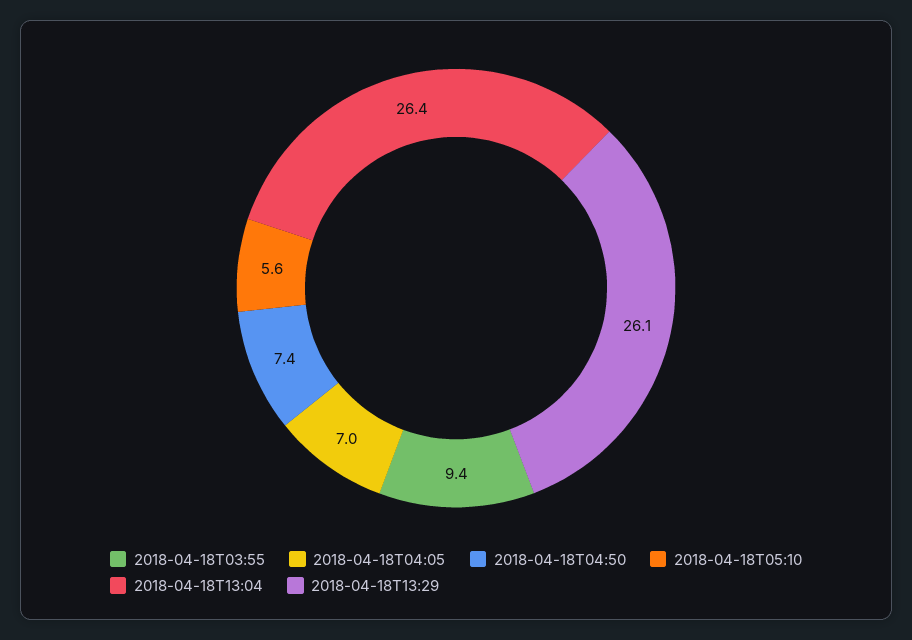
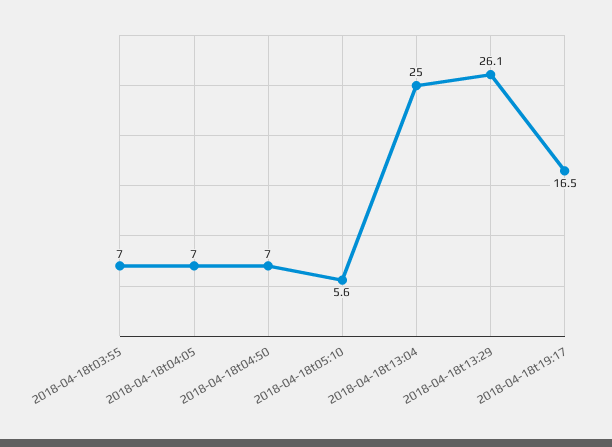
2018-04-18T03:55: 9.4 -> 7
2018-04-18T04:50: 7.4 -> 7
2018-04-18T13:04: 26.4 -> 25
2018-04-18t19:17: none -> 16.5

